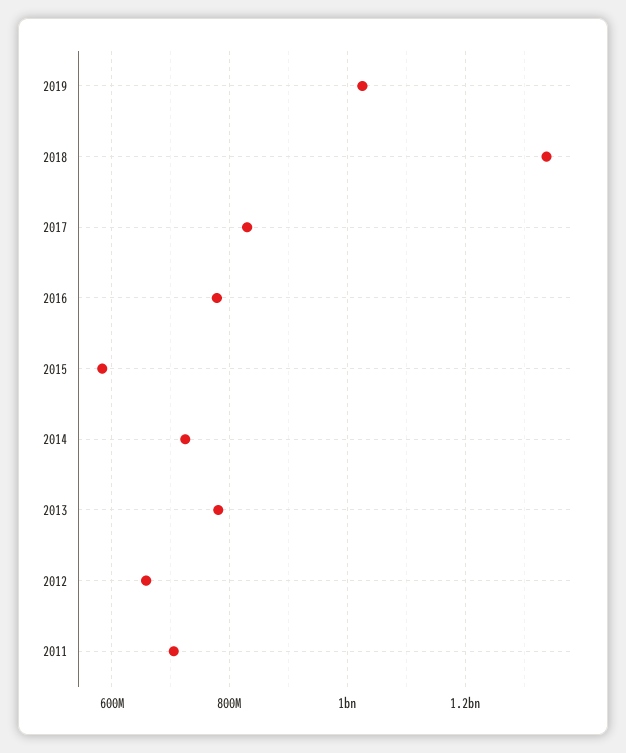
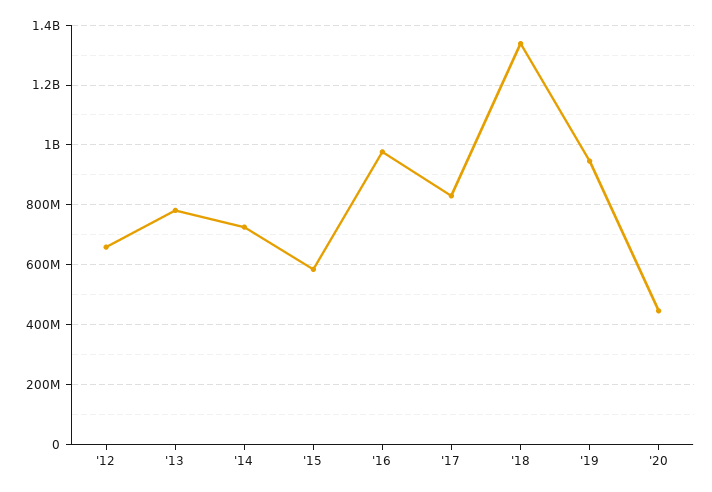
2019: 1020000000 -> 950000000
2016: 780000000 -> 975000000
2011: 700000000 -> none
'20: none -> 450000000

